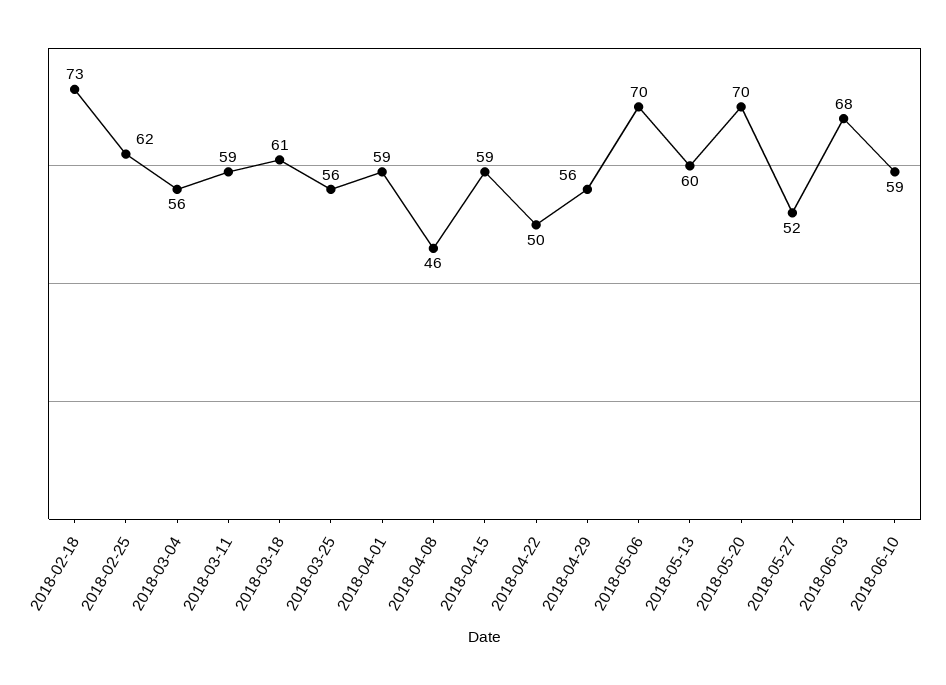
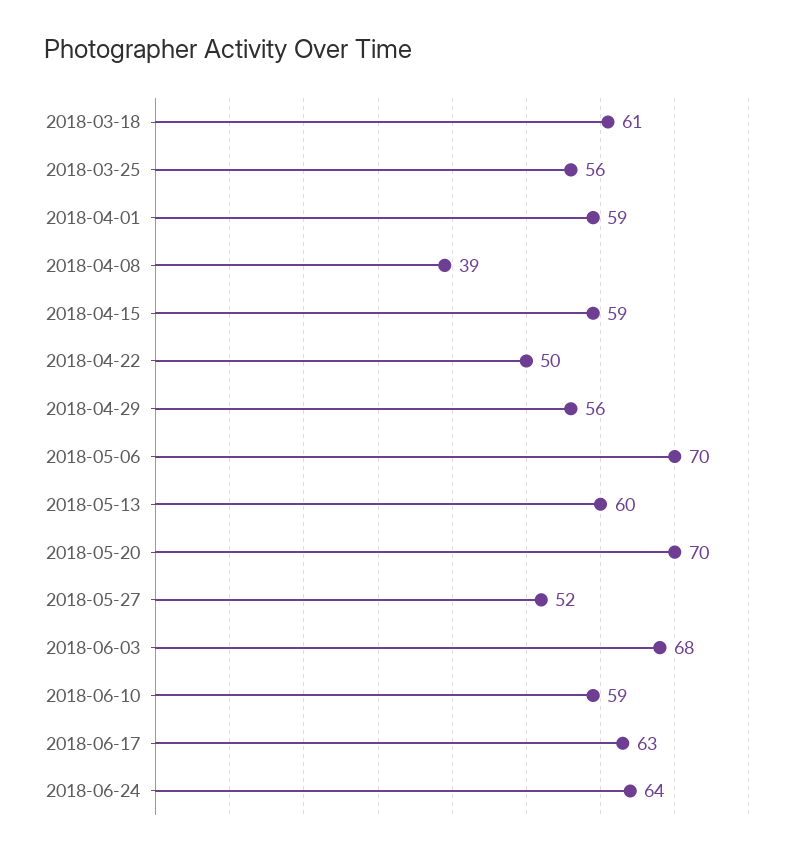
2018-02-18: 73 -> none
2018-02-25: 62 -> none
2018-03-04: 56 -> none
2018-03-11: 59 -> none
2018-04-08: 46 -> 39
2018-06-17: none -> 63
2018-06-24: none -> 64

